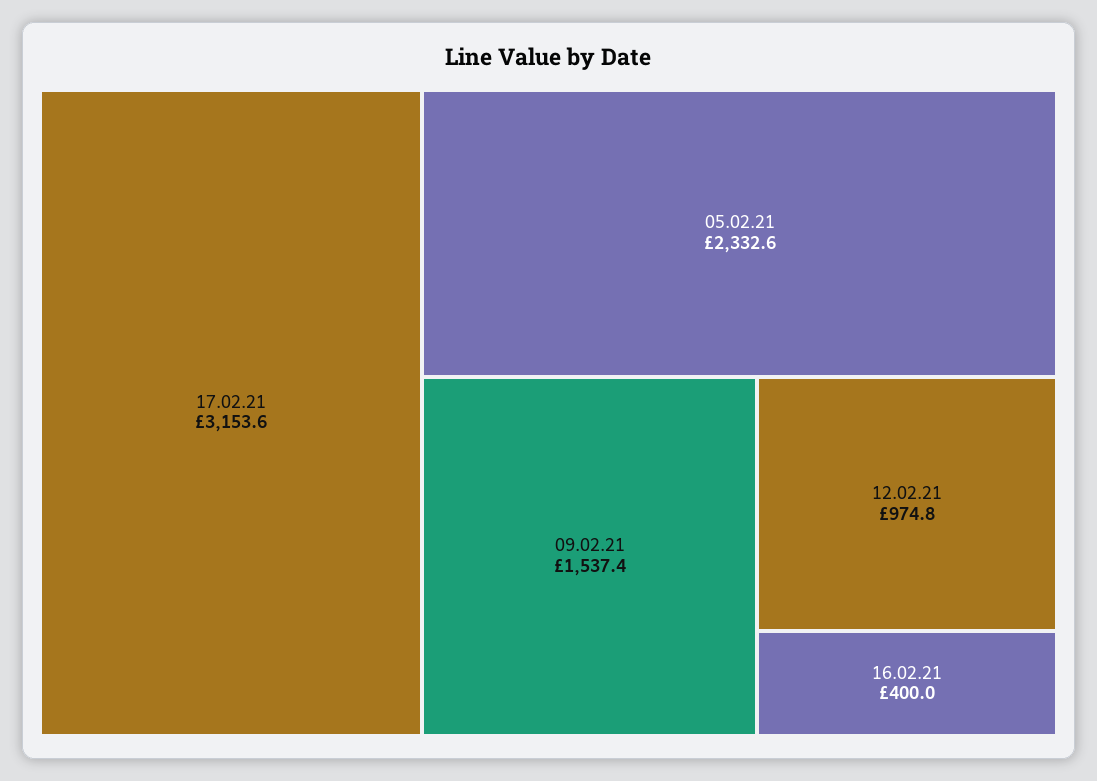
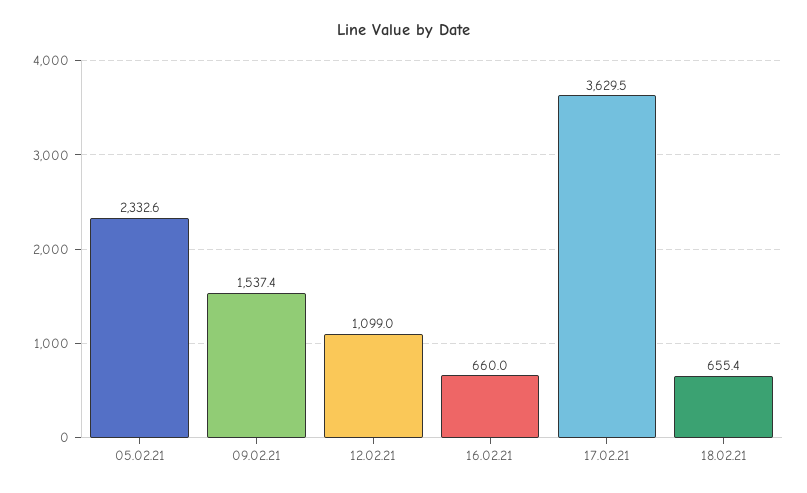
17.02.21: 3153.6 -> 3629.5
12.02.21: 974.8 -> 1099
16.02.21: 400 -> 660
18.02.21: none -> 655.4

